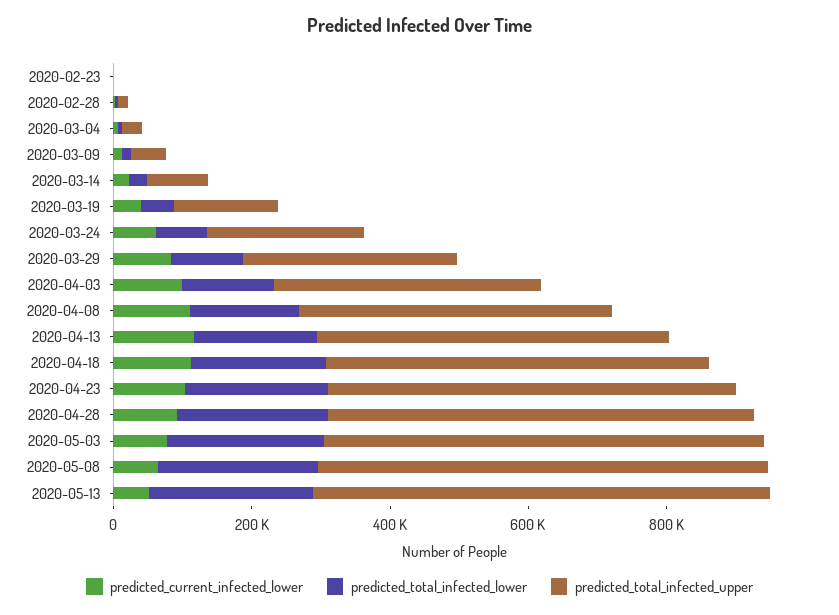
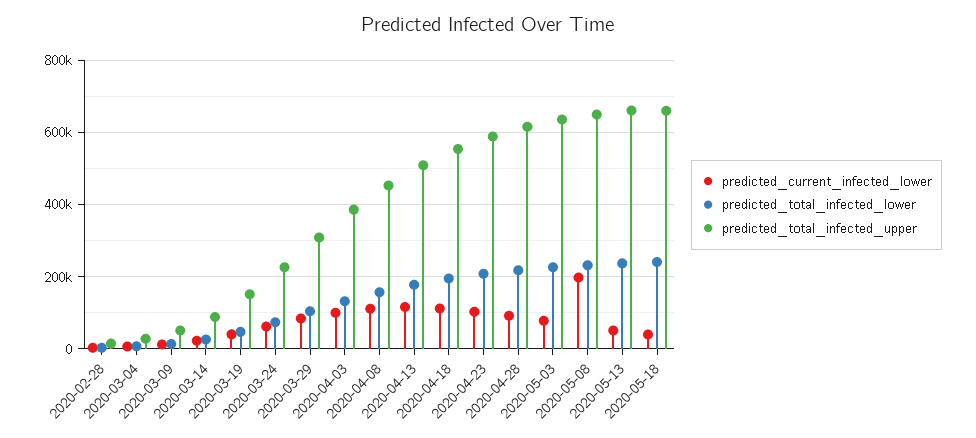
predicted_current_infected_lower, 2020-02-23: 0 -> none
predicted_total_infected_lower, 2020-02-23: 0 -> none
predicted_total_infected_upper, 2020-02-23: 0 -> none
predicted_current_infected_lower, 2020-05-08: 50000 -> 200000
predicted_current_infected_lower, 2020-05-18: none -> 40000
predicted_total_infected_lower, 2020-05-18: none -> 240000
predicted_total_infected_upper, 2020-05-18: none -> 660000

